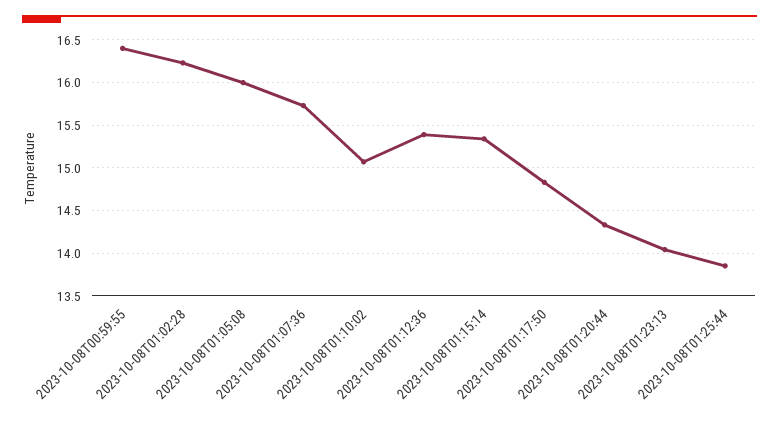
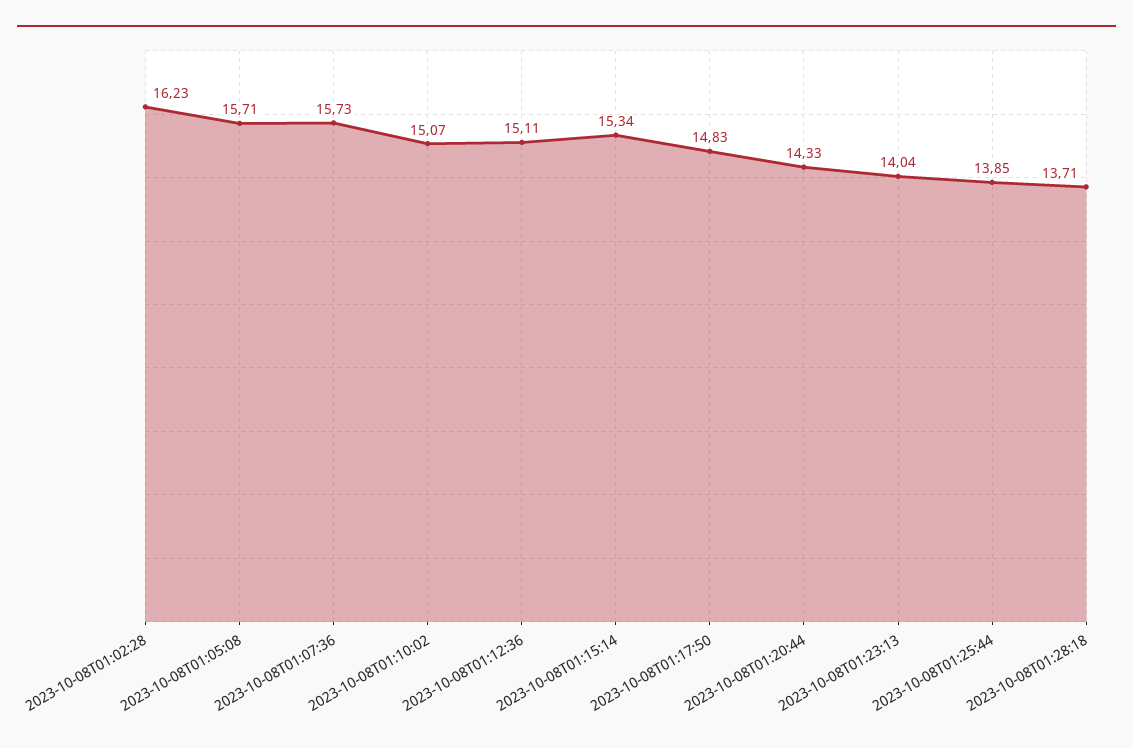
2023-10-08T00:59:55: 16.4 -> none
2023-10-08T01:05:08: 16 -> 15.71
2023-10-08T01:12:36: 15.4 -> 15.11
2023-10-08T01:28:18: none -> 13.71

